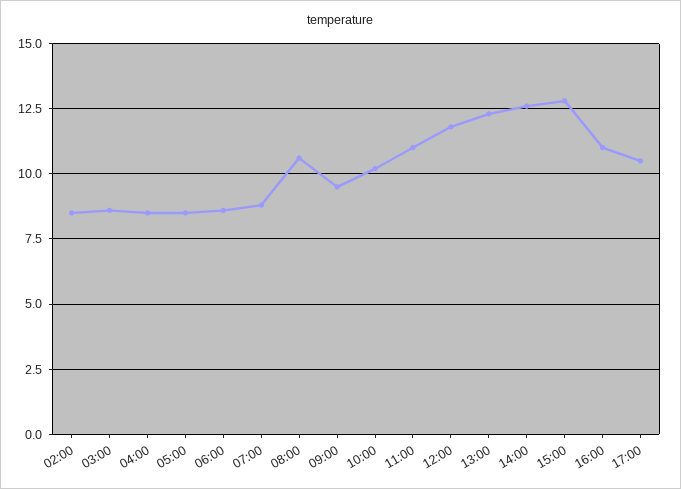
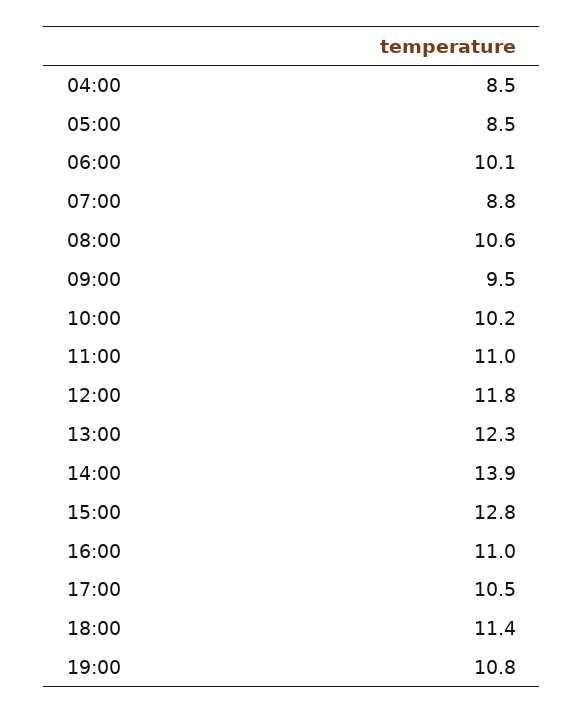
02:00: 8.5 -> none
03:00: 8.5 -> none
06:00: 8.5 -> 10.1
14:00: 12.5 -> 13.9
18:00: none -> 11.4
19:00: none -> 10.8

